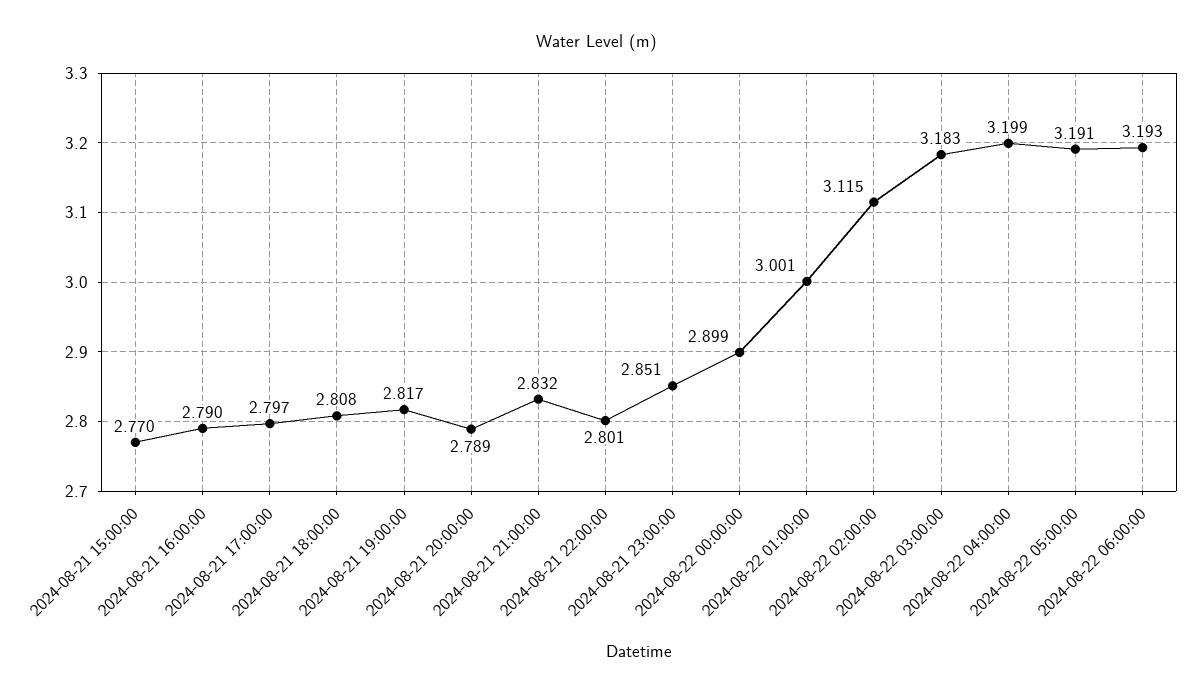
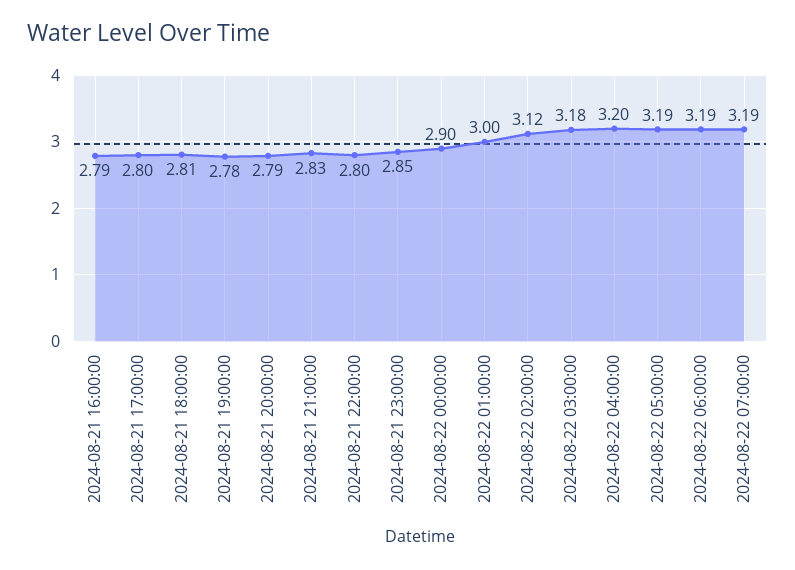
2024-08-21 15:00:00: 2.77 -> none
2024-08-21 19:00:00: 2.817 -> 2.78
2024-08-22 07:00:00: none -> 3.19

